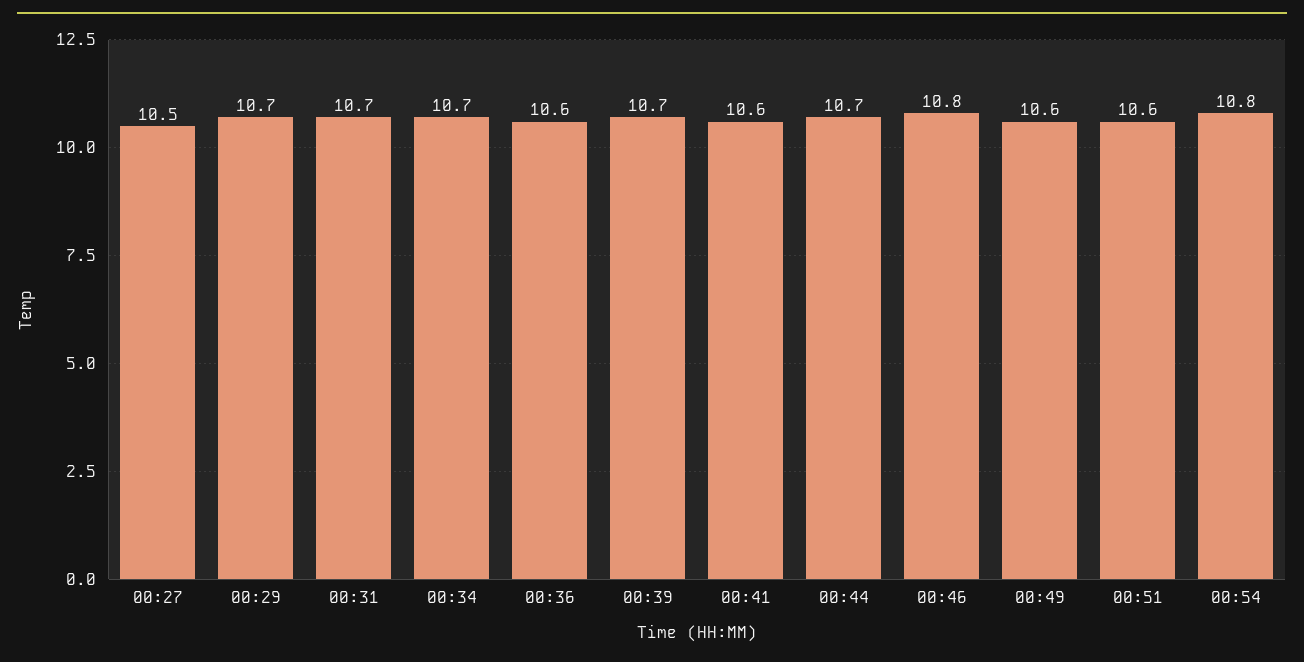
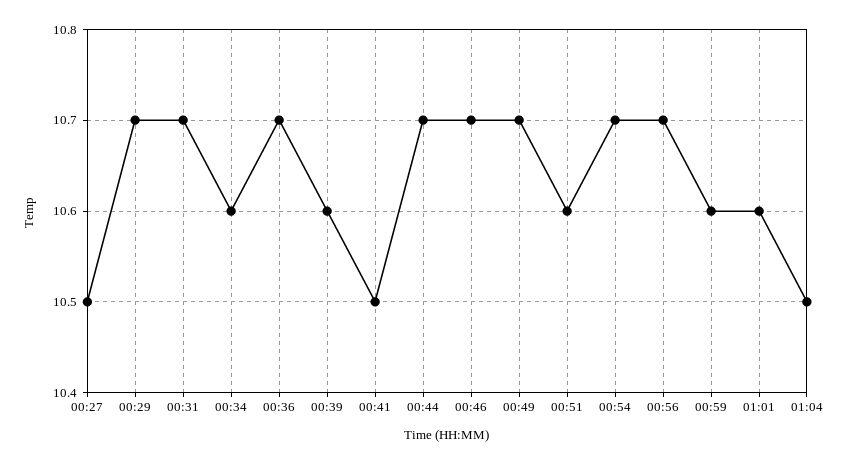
00:34: 10.7 -> 10.6
00:36: 10.6 -> 10.7
00:39: 10.7 -> 10.6
00:41: 10.6 -> 10.5
00:46: 10.8 -> 10.7
00:49: 10.6 -> 10.7
00:54: 10.8 -> 10.7
00:56: none -> 10.7
00:59: none -> 10.6
01:01: none -> 10.6
01:04: none -> 10.5

